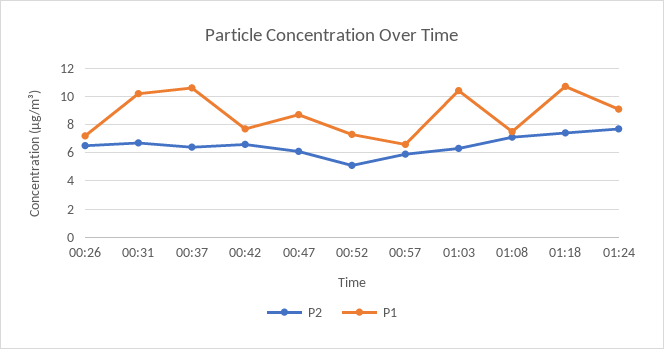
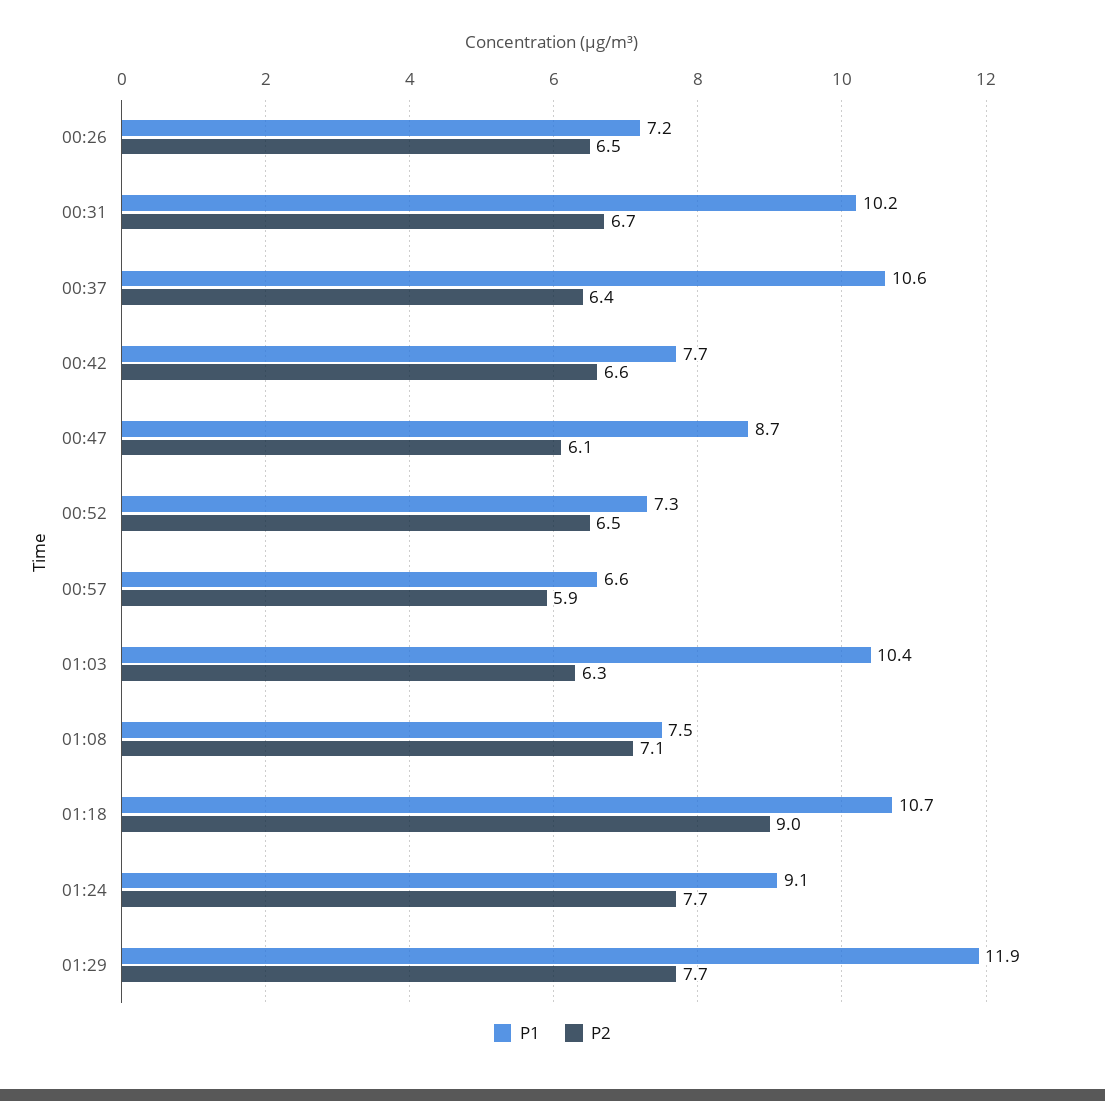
P2, 00:52: 5 -> 6.5
P2, 01:18: 7.5 -> 9
P1, 01:29: none -> 11.9
P2, 01:29: none -> 7.7

